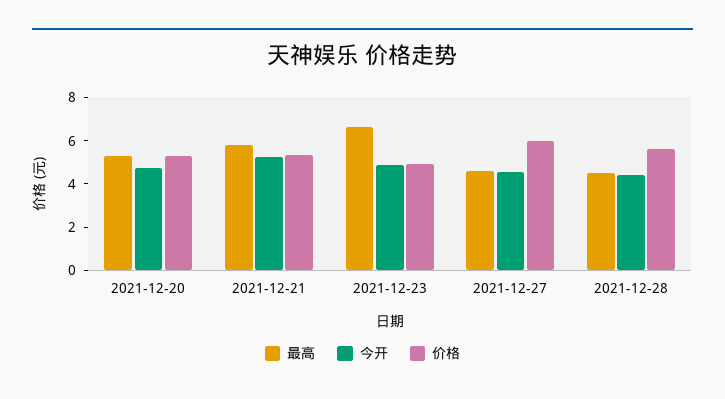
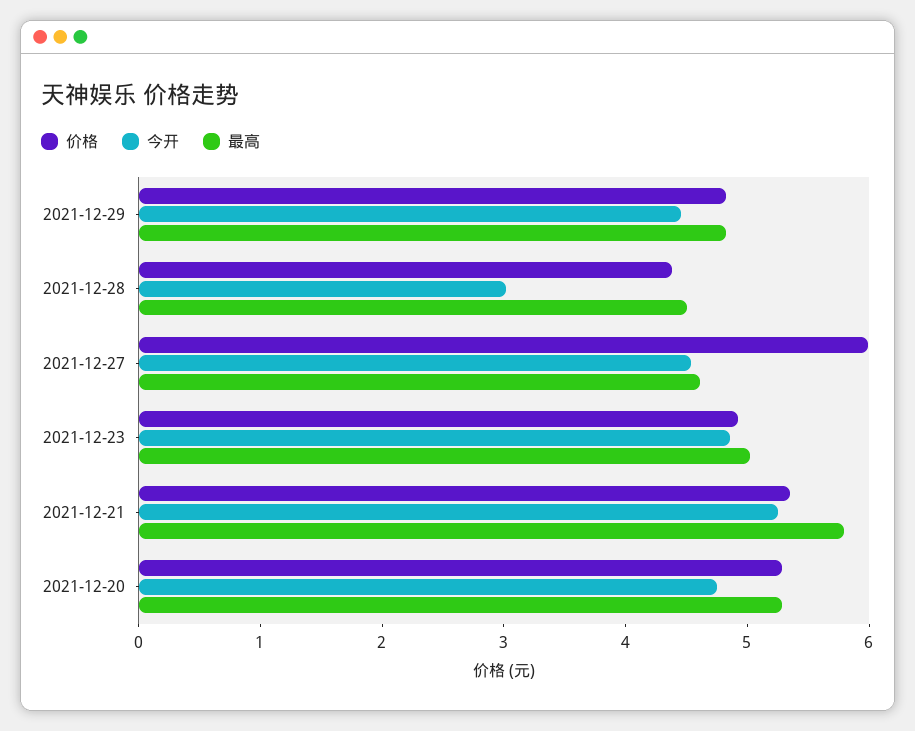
最高, 2021-12-23: 6.5 -> 5
今开, 2021-12-28: 4.5 -> 3
价格, 2021-12-28: 5.5 -> 4.4
价格, 2021-12-29: none -> 4.8
今开, 2021-12-29: none -> 4.4
最高, 2021-12-29: none -> 4.8

